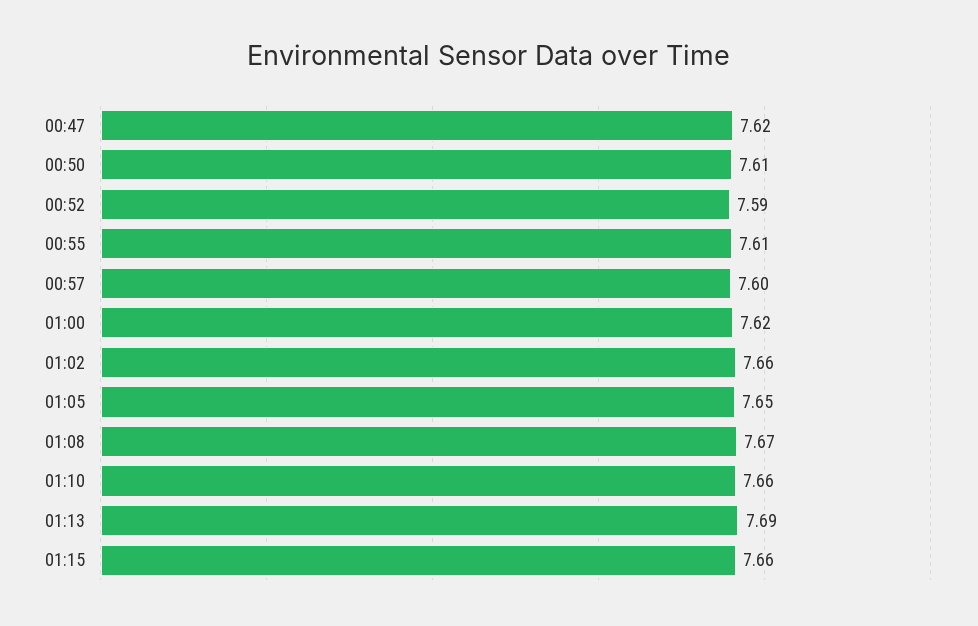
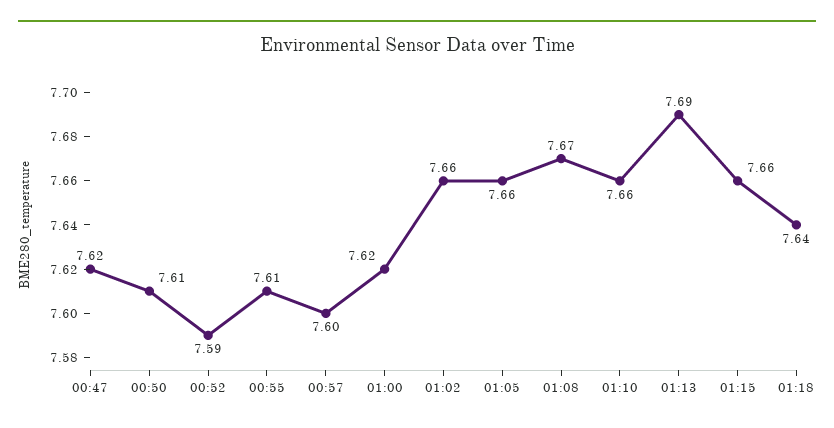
01:05: 7.65 -> 7.66
01:18: none -> 7.64

